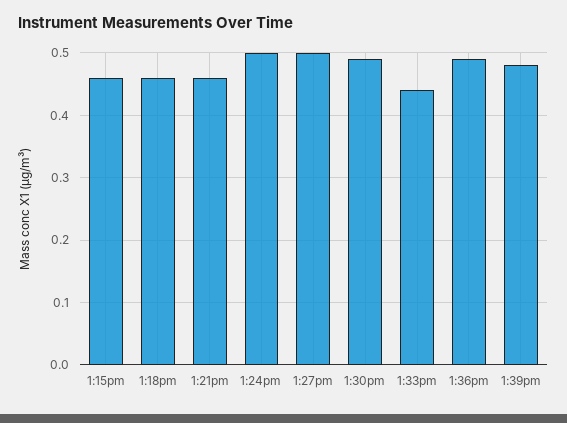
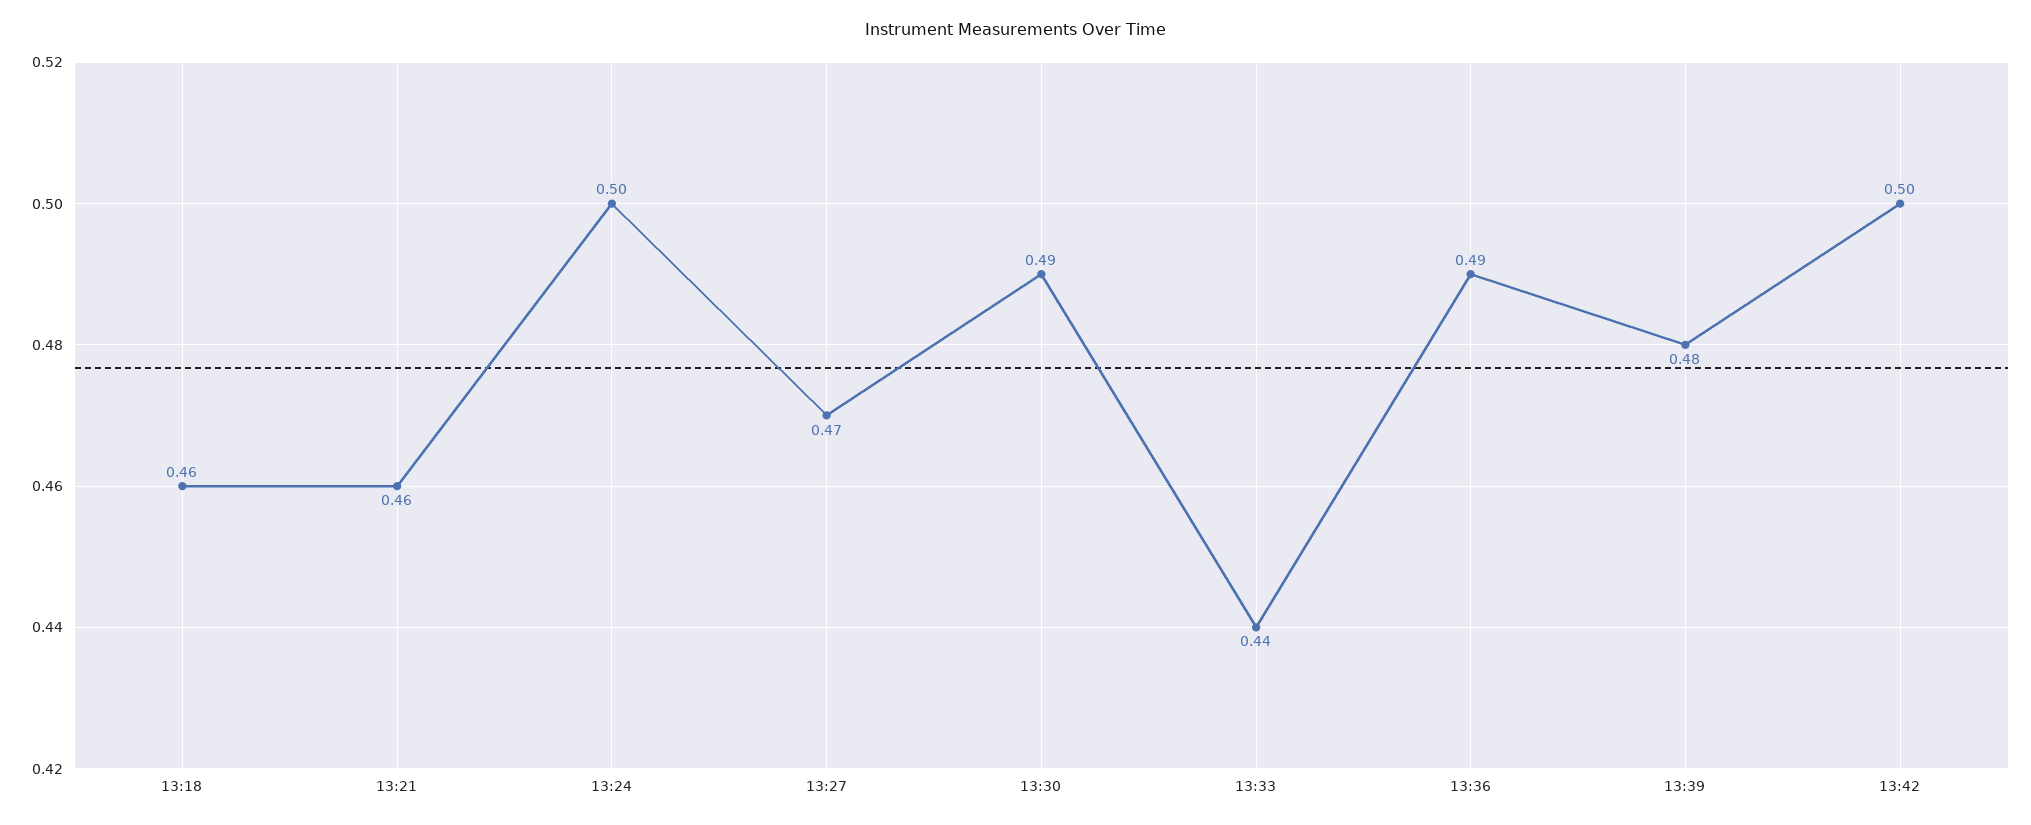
1:15pm: 0.46 -> none
1:27pm: 0.5 -> 0.47
13:42: none -> 0.5

